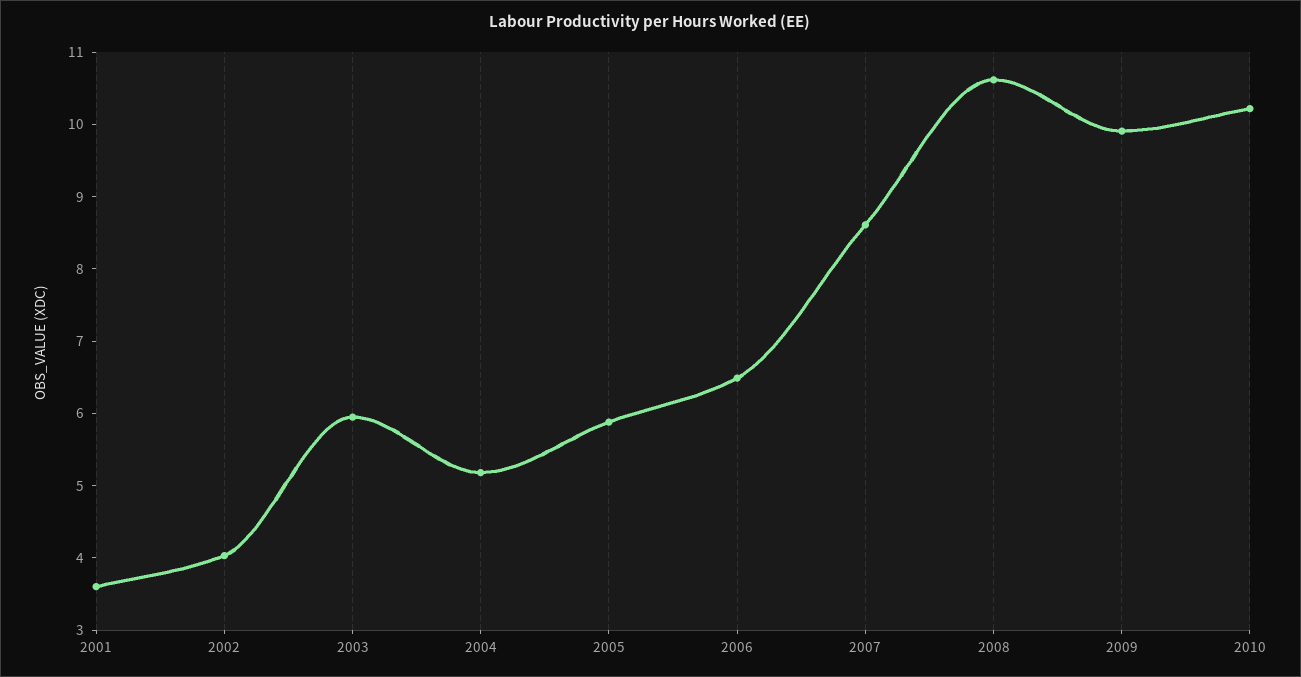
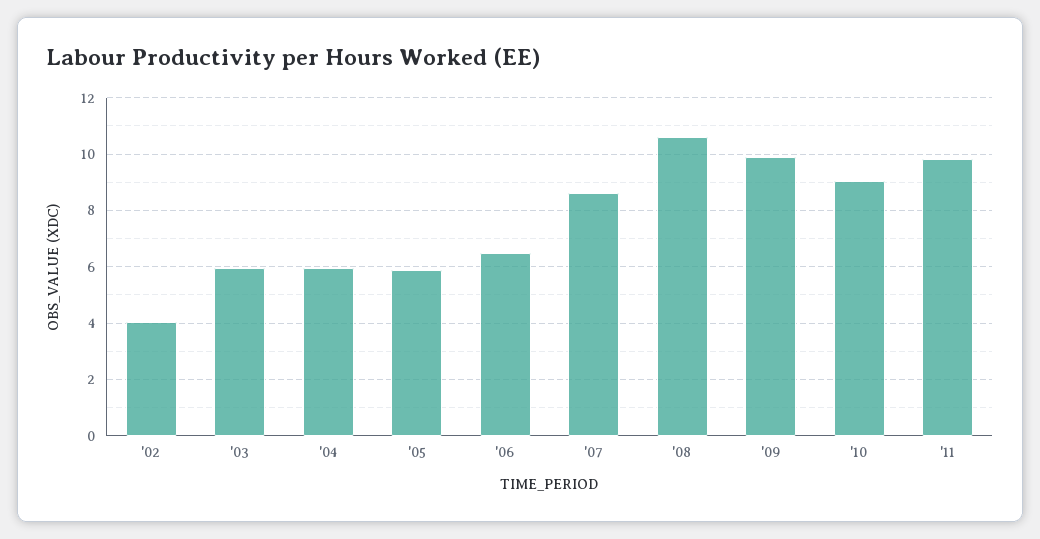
2001: 3.6 -> none
2004: 5.2 -> 6
2010: 10.2 -> 9
'11: none -> 9.75

